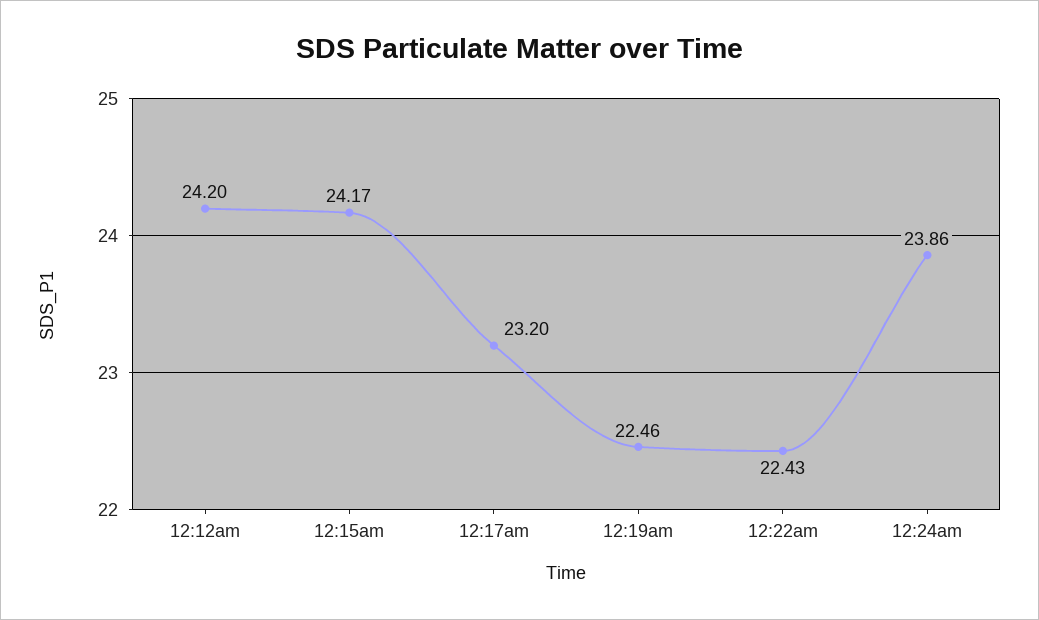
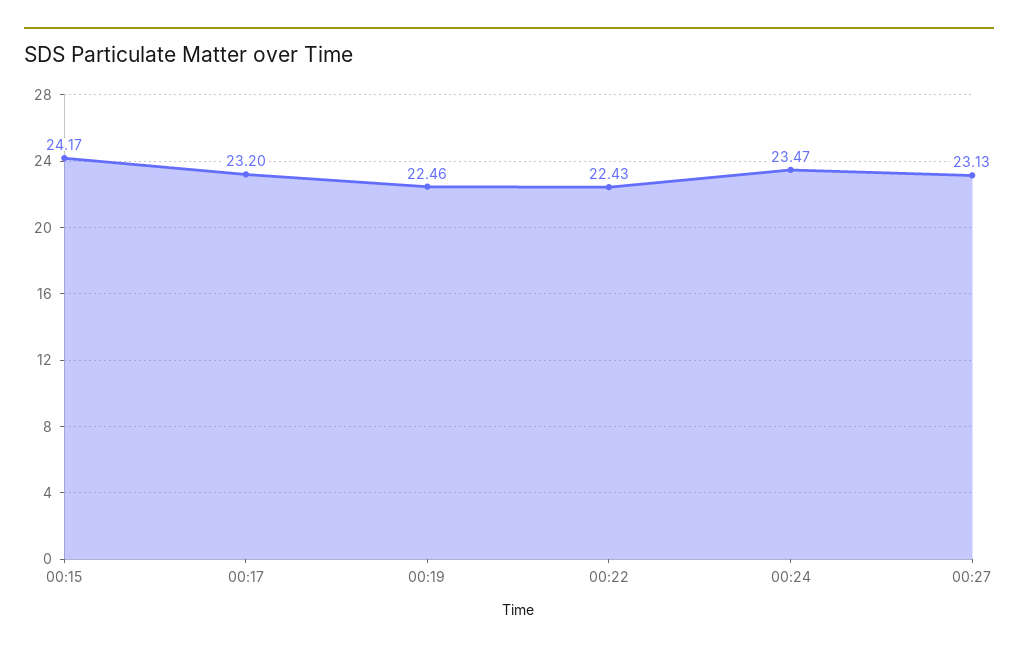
12:12am: 24.2 -> none
12:24am: 23.86 -> 23.47
00:27: none -> 23.13

